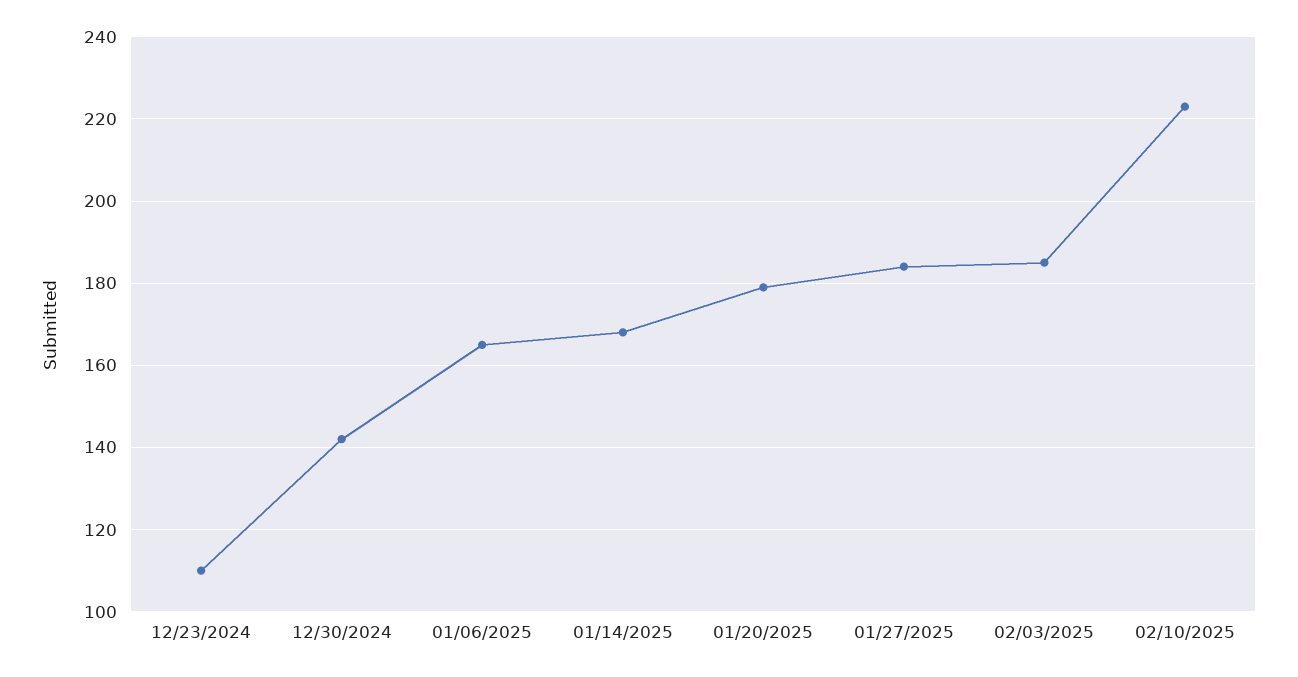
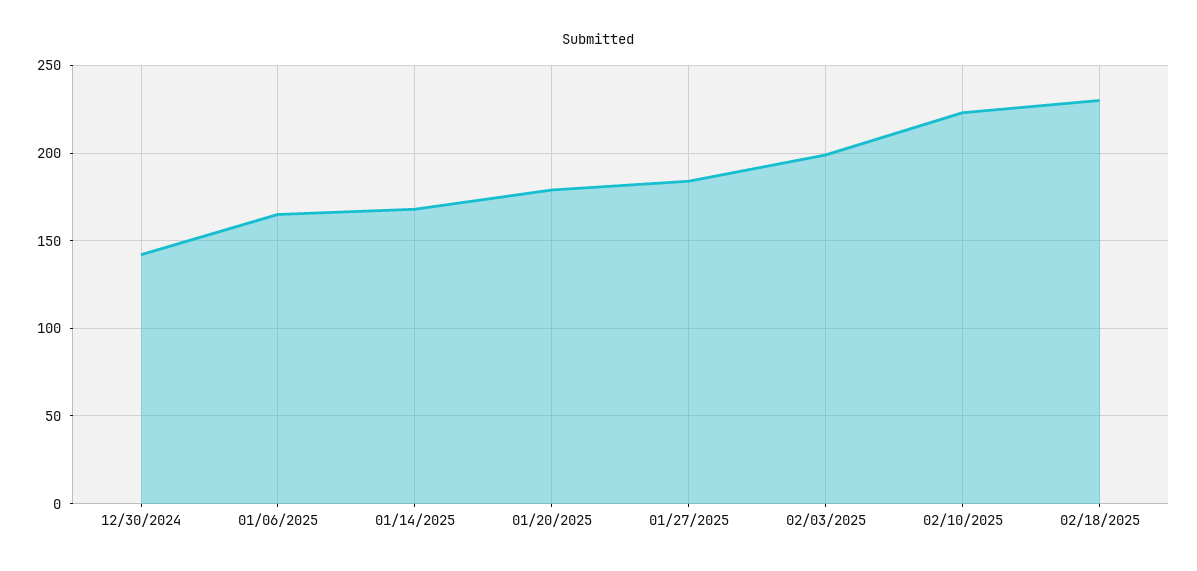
12/23/2024: 110 -> none
02/03/2025: 185 -> 200
02/18/2025: none -> 230

